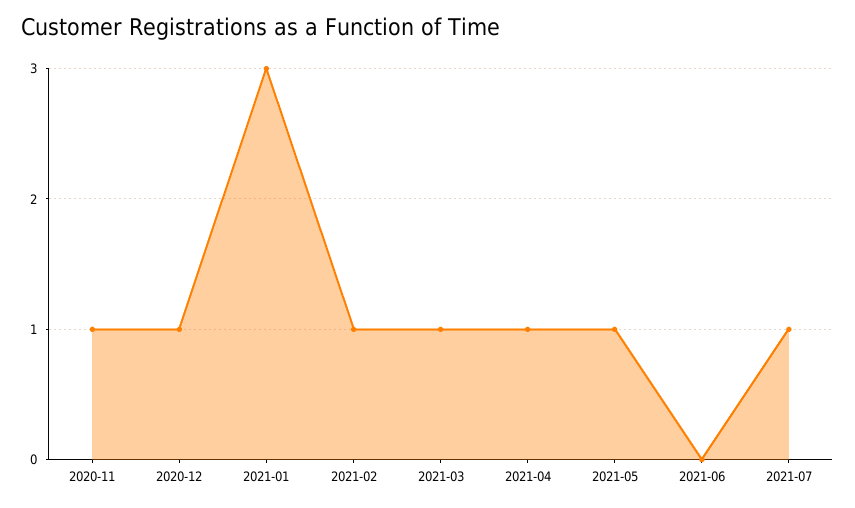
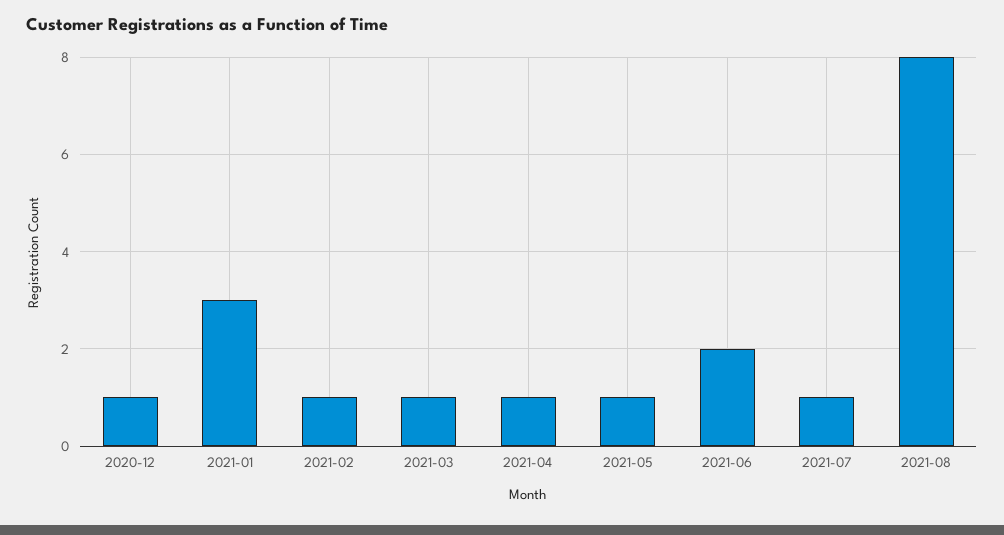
2020-11: 1 -> none
2021-06: 0 -> 2
2021-08: none -> 8

